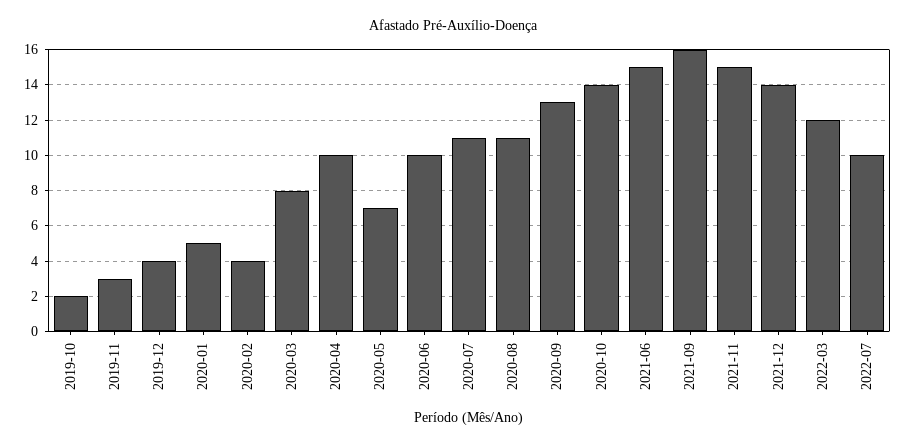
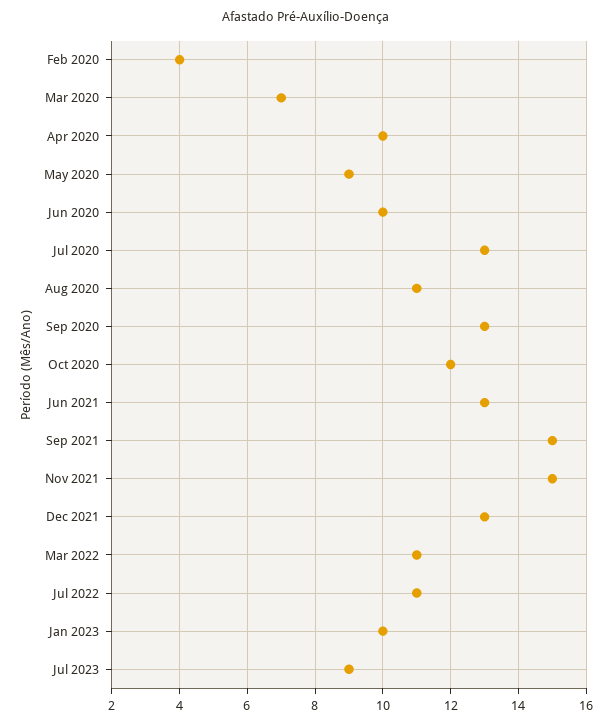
2019-10: 2 -> none
2019-11: 3 -> none
2019-12: 4 -> none
2020-01: 5 -> none
2020-03: 8 -> 7
2020-05: 7 -> 9
2020-07: 11 -> 13
2020-10: 14 -> 12
2021-06: 15 -> 13
2021-09: 16 -> 15
2021-12: 14 -> 13
2022-03: 12 -> 11
2022-07: 10 -> 11
Jan 2023: none -> 10
Jul 2023: none -> 9

